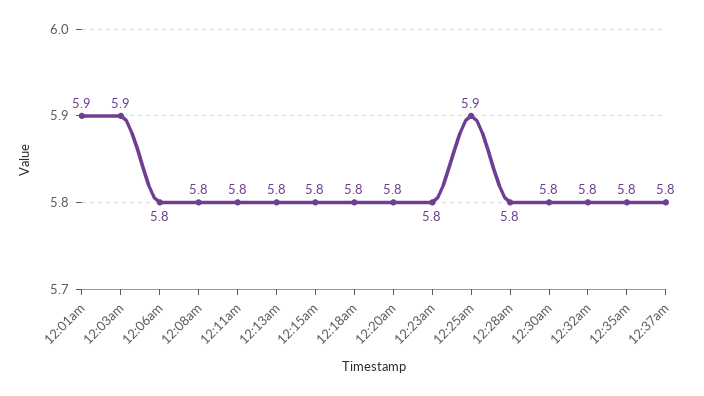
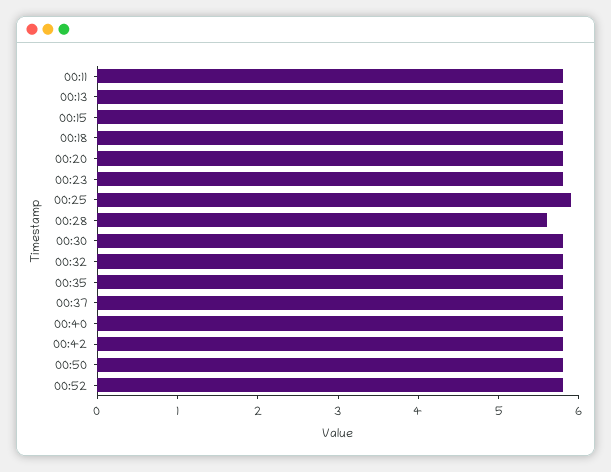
12:01am: 5.9 -> none
12:03am: 5.9 -> none
12:06am: 5.8 -> none
12:08am: 5.8 -> none
12:28am: 5.8 -> 5.6
00:40: none -> 5.8
00:42: none -> 5.8
00:50: none -> 5.8
00:52: none -> 5.8

